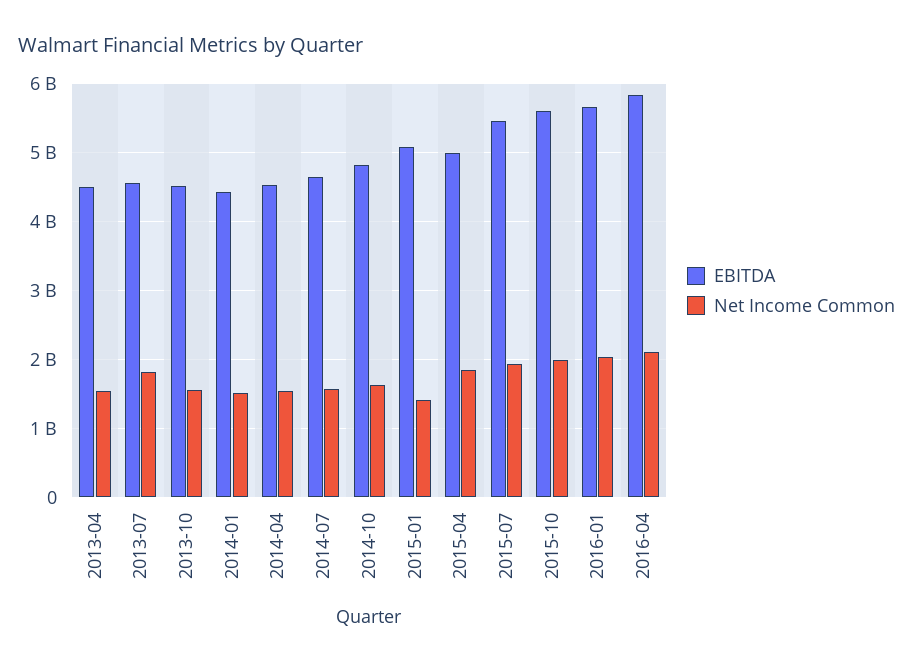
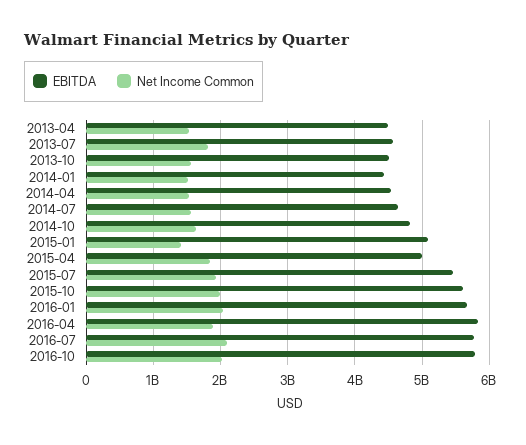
Net Income Common, 2016-04: 2100000000 -> 1900000000
EBITDA, 2016-07: none -> 5800000000
Net Income Common, 2016-07: none -> 2100000000
EBITDA, 2016-10: none -> 5800000000
Net Income Common, 2016-10: none -> 2000000000

